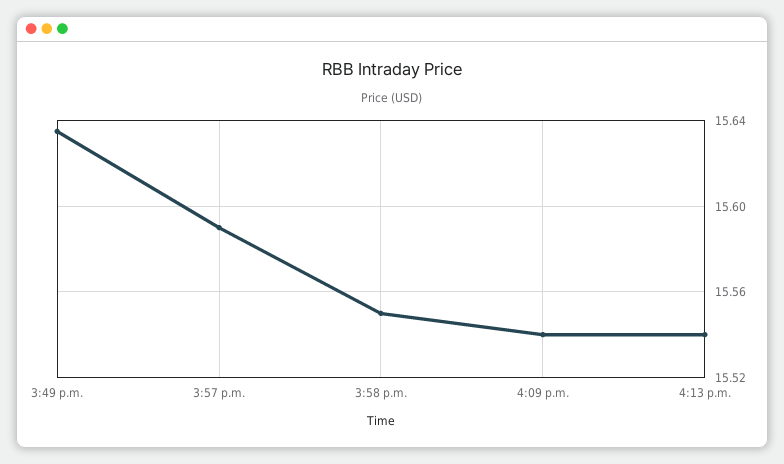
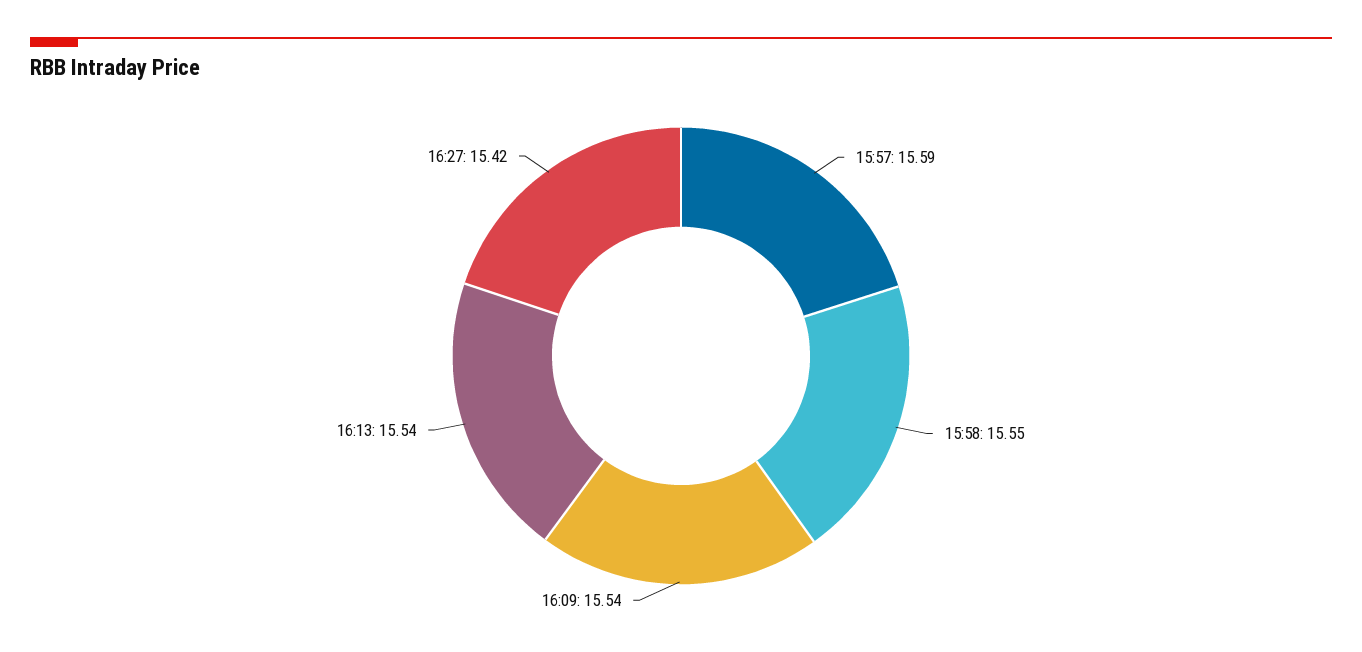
3:49 p.m.: 15.635 -> none
16:27: none -> 15.42

